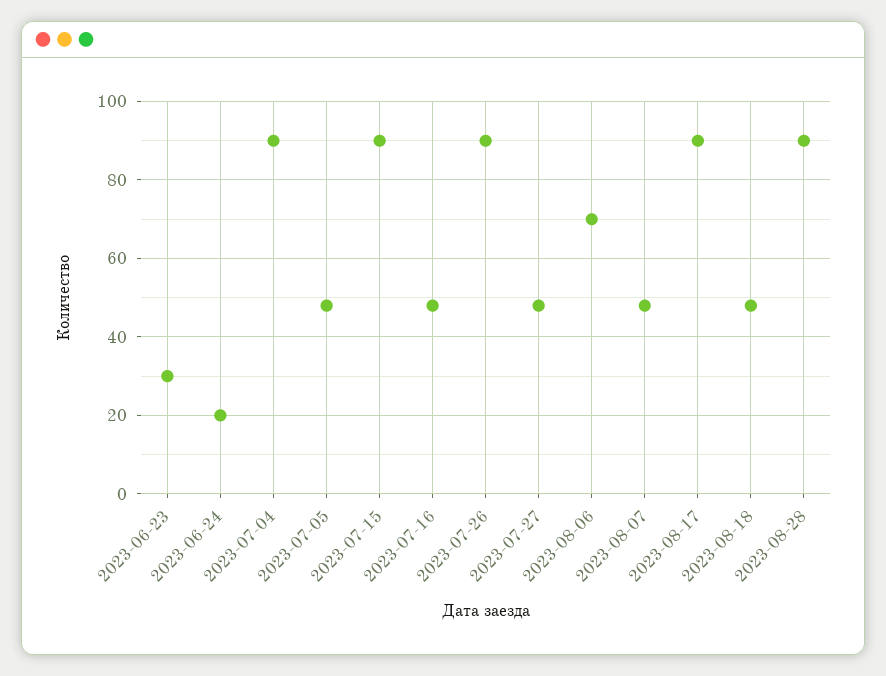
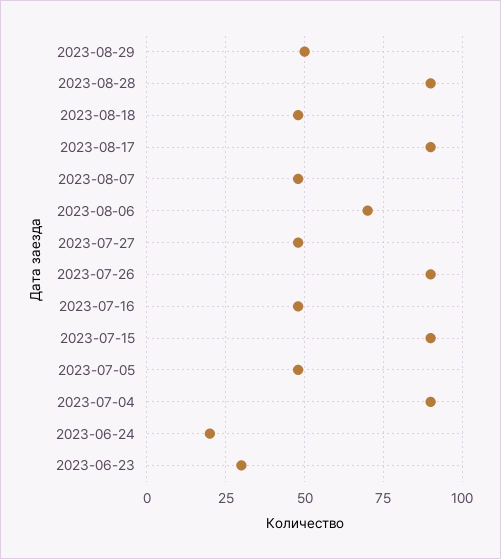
2023-08-29: none -> 50

